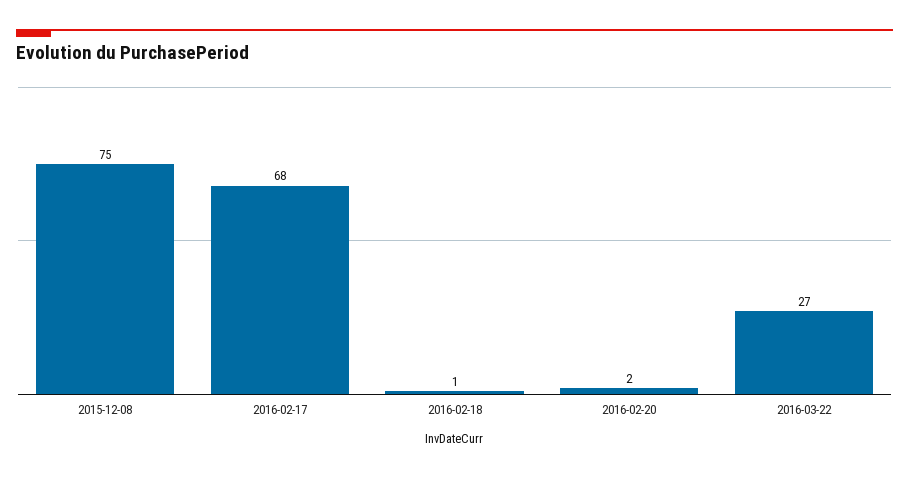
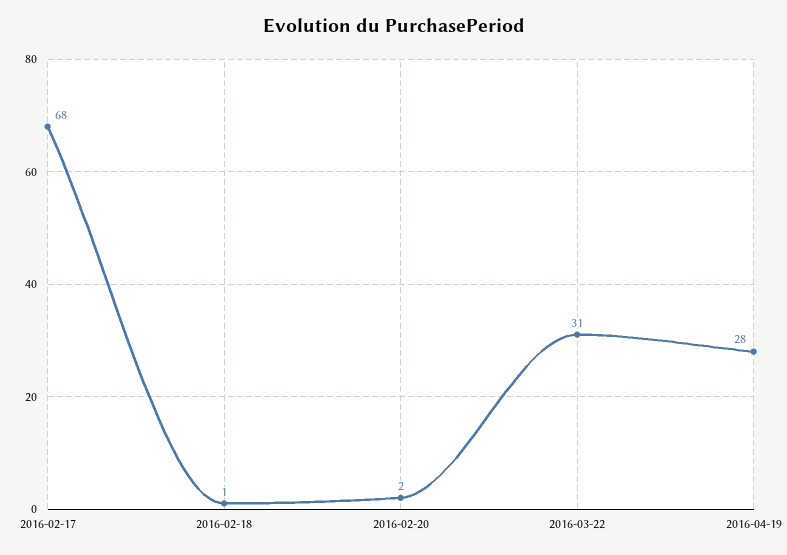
2015-12-08: 75 -> none
2016-03-22: 27 -> 31
2016-04-19: none -> 28

